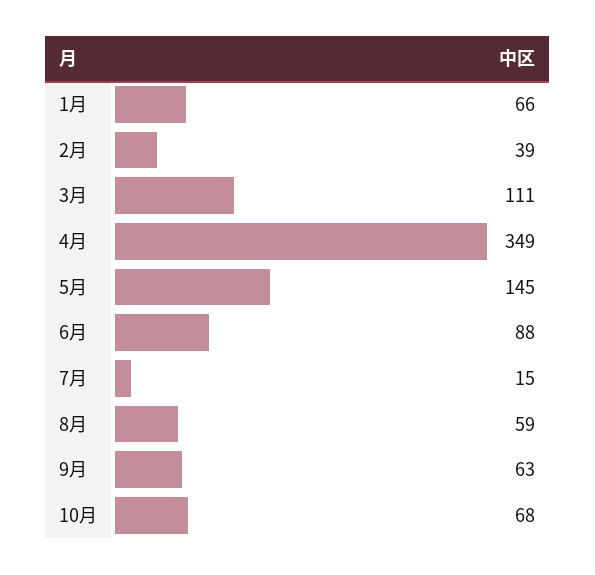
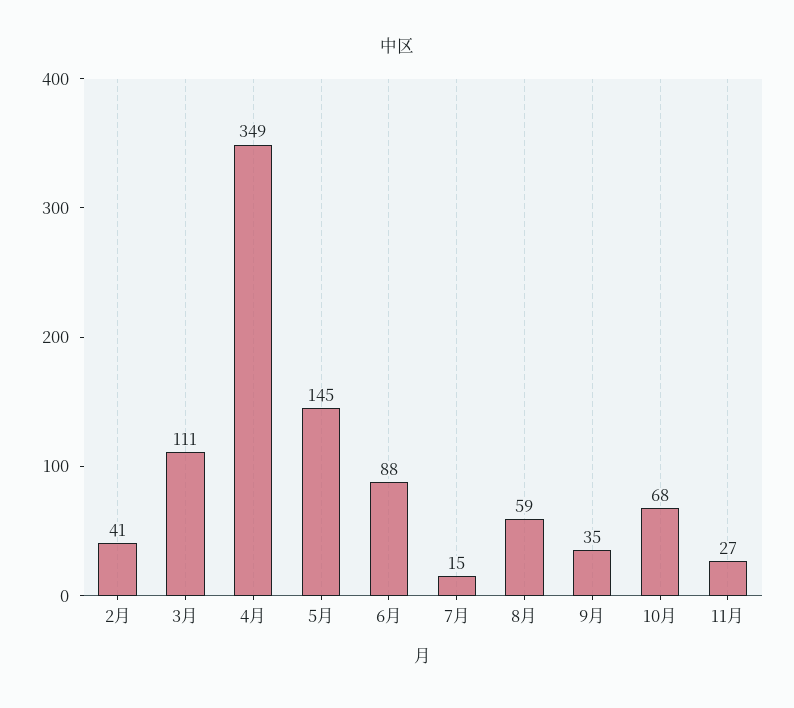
1月: 66 -> none
2月: 39 -> 41
9月: 63 -> 35
11月: none -> 27

